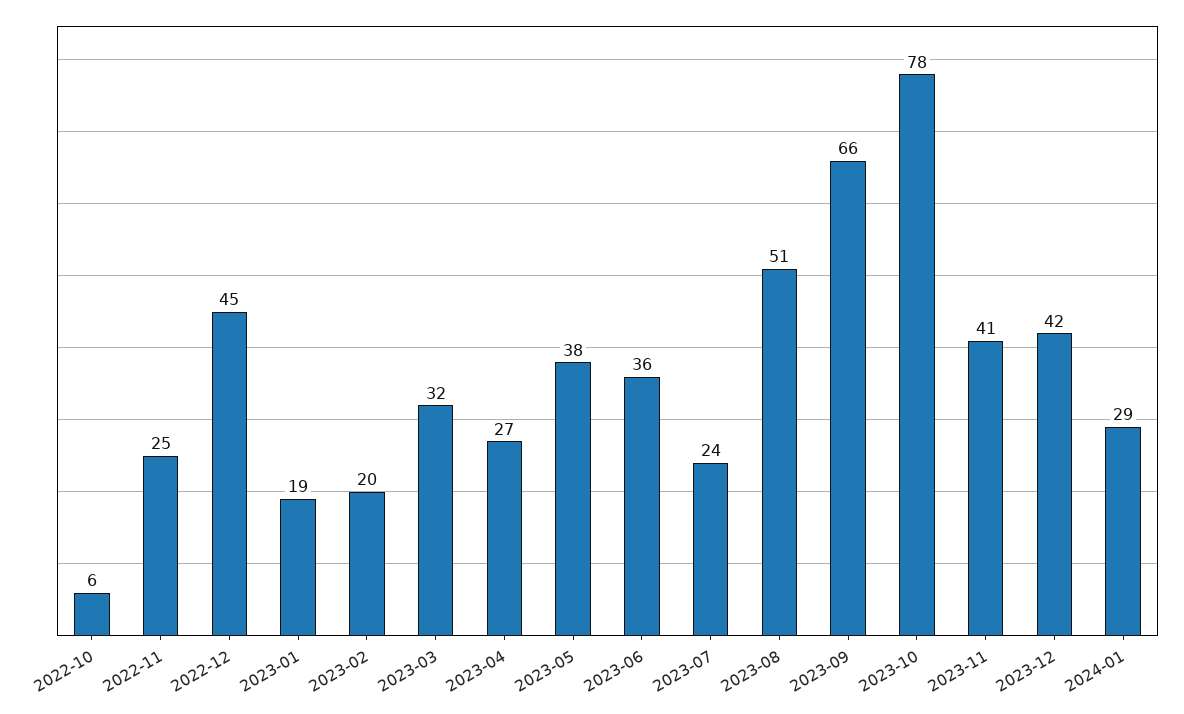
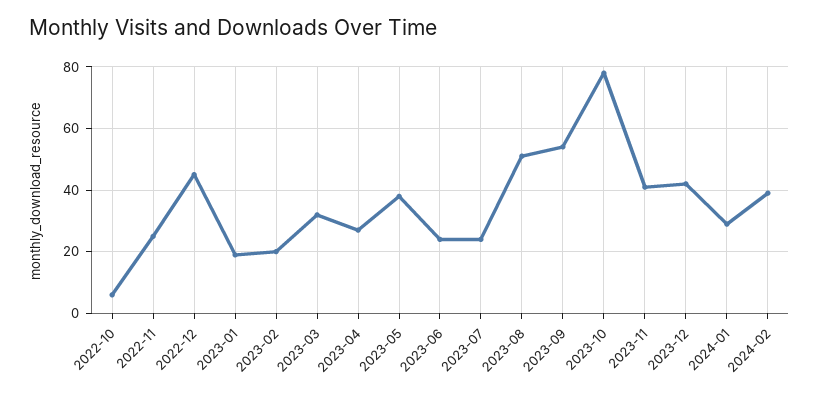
2023-06: 36 -> 25
2023-09: 66 -> 55
2024-02: none -> 40

